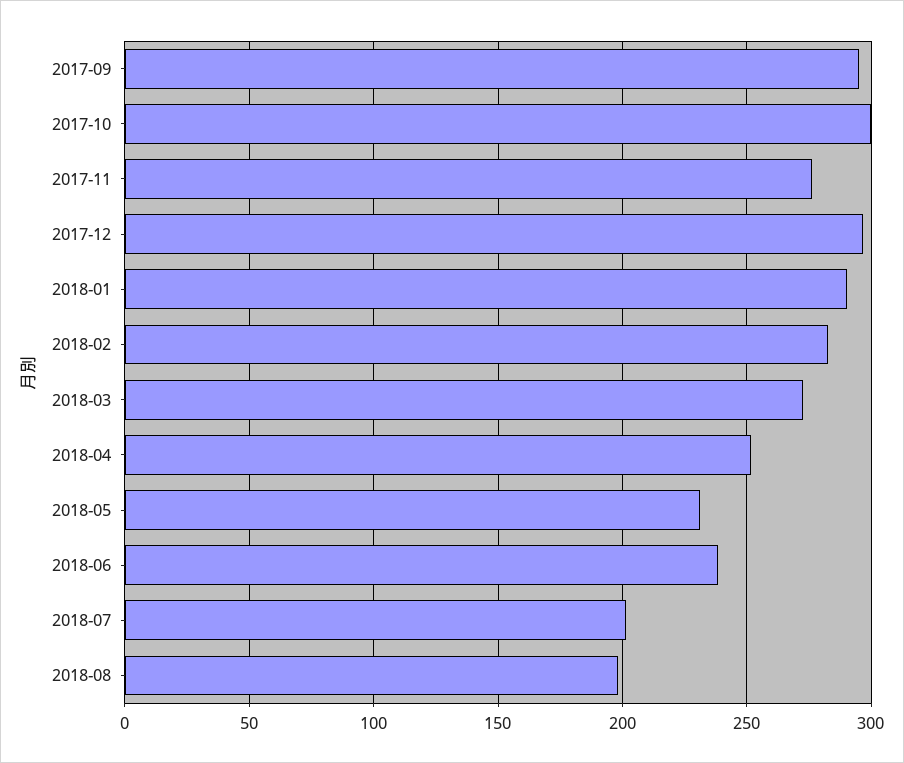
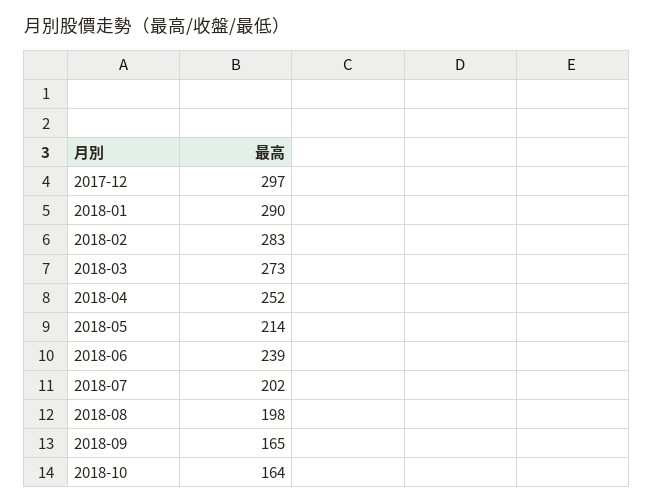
2017-09: 295 -> none
2017-10: 300 -> none
2017-11: 275 -> none
2018-05: 230 -> 214
2018-09: none -> 165
2018-10: none -> 164

